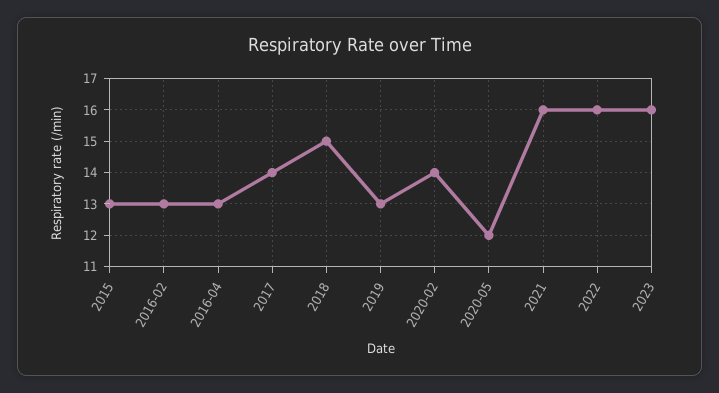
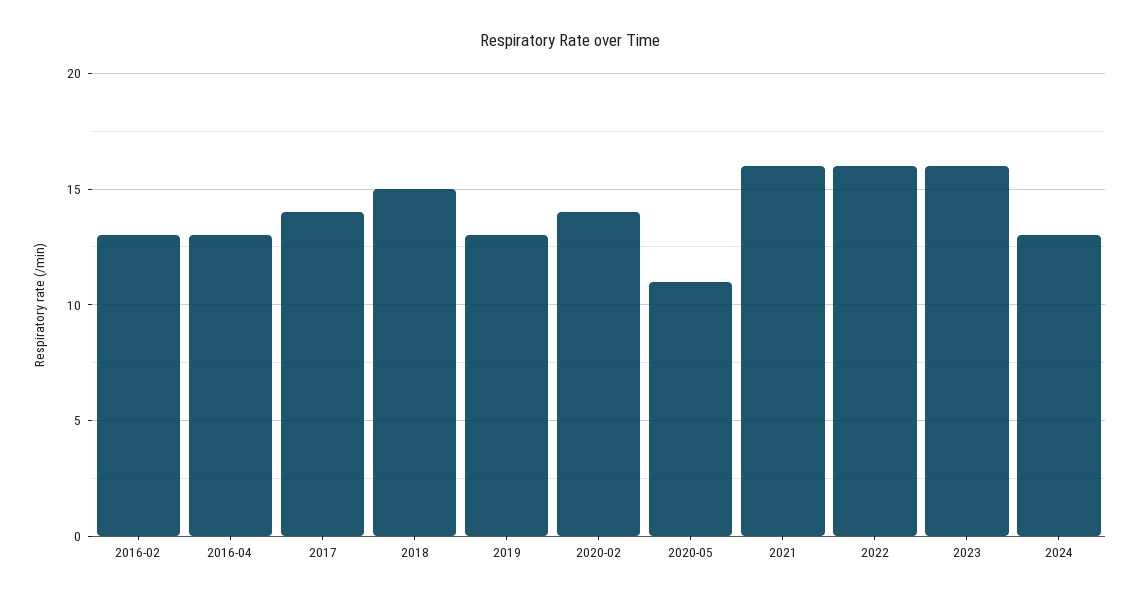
2015: 13 -> none
2020-05: 12 -> 11
2024: none -> 13

